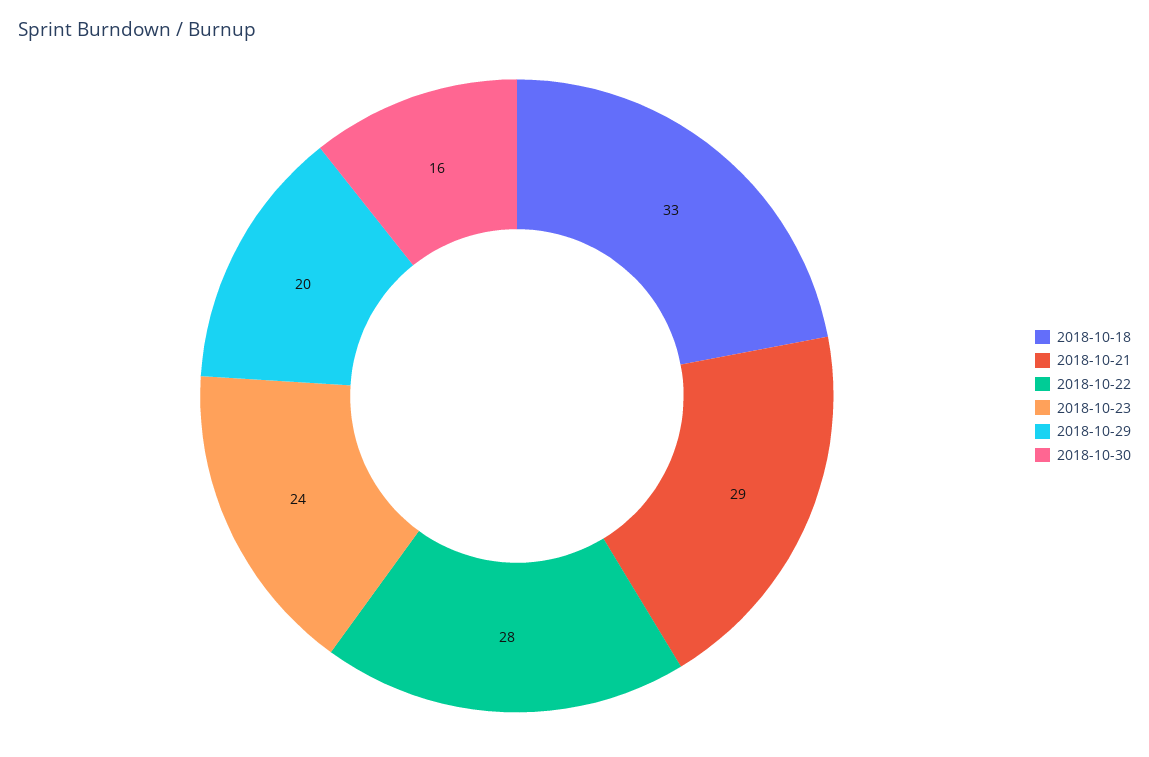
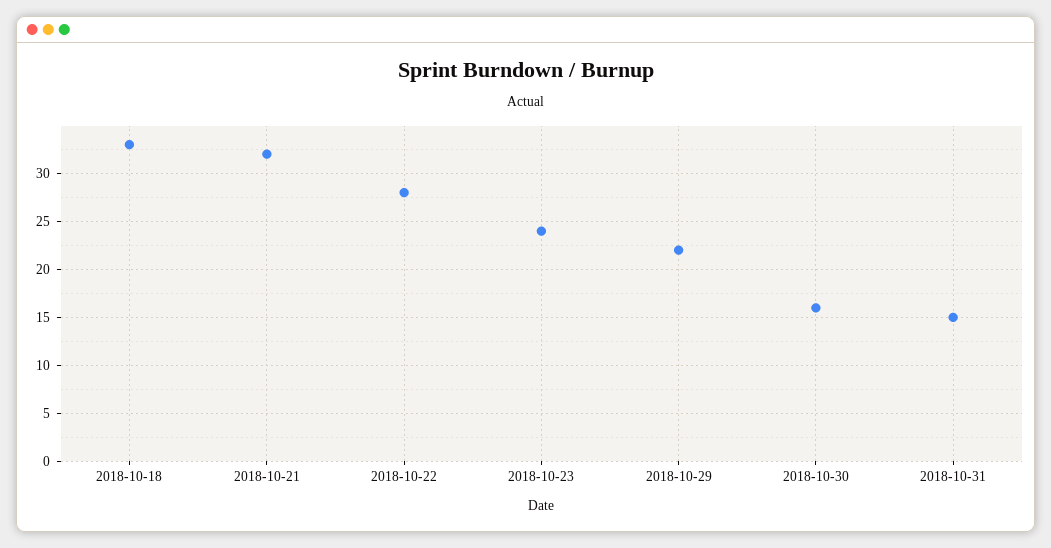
2018-10-21: 29 -> 32
2018-10-29: 20 -> 22
2018-10-31: none -> 15

